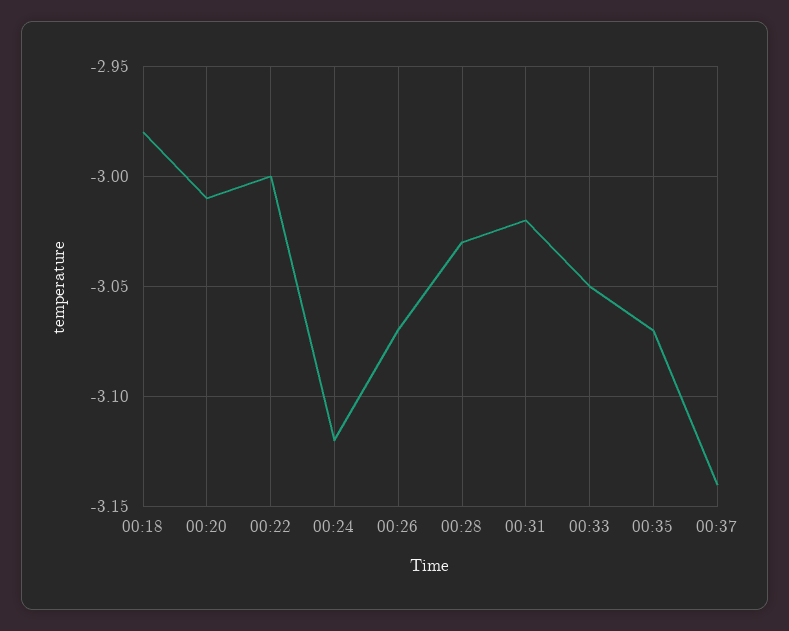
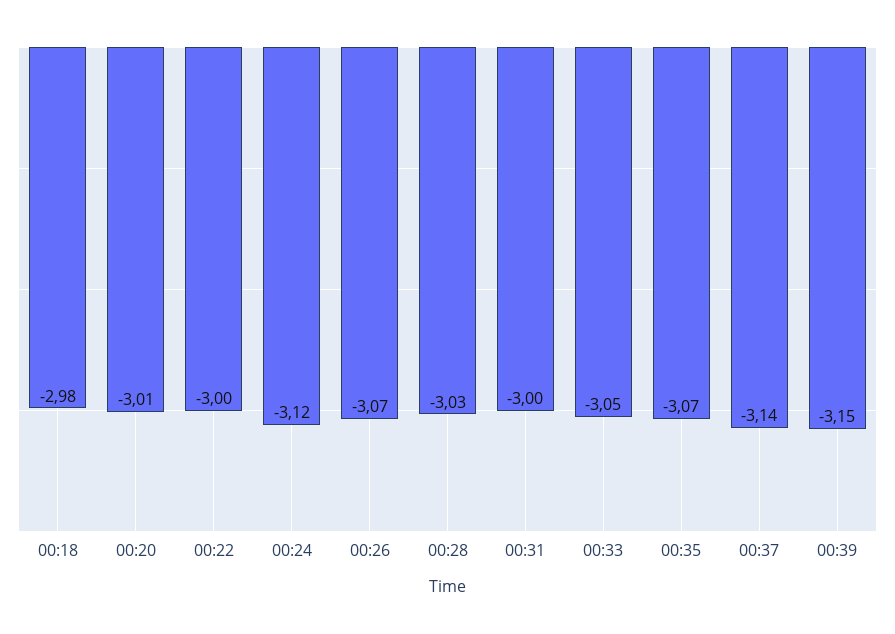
00:31: -3.02 -> -3
00:39: none -> -3.15

